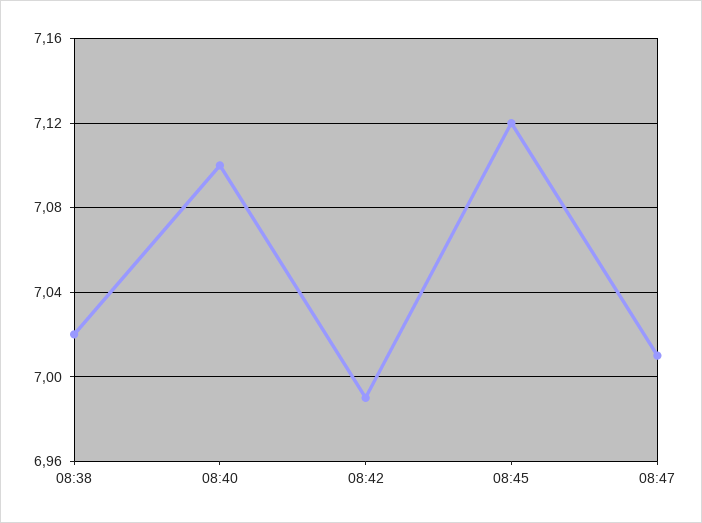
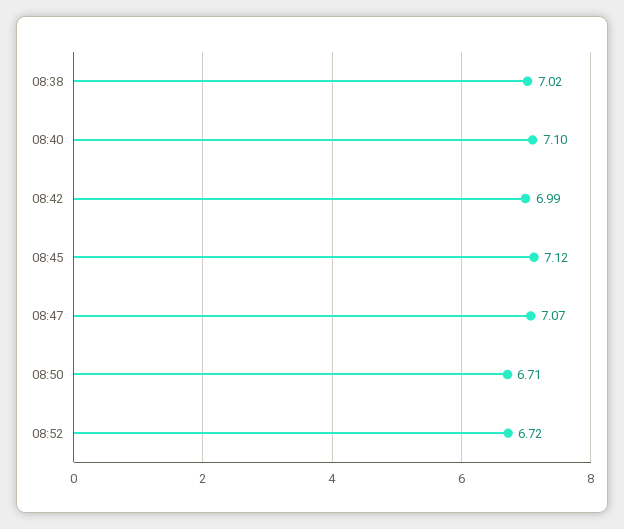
08:47: 7.01 -> 7.07
08:50: none -> 6.71
08:52: none -> 6.72

